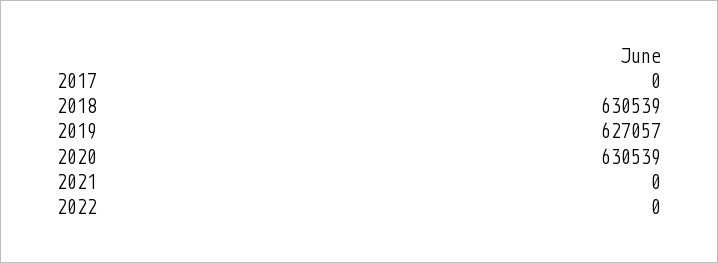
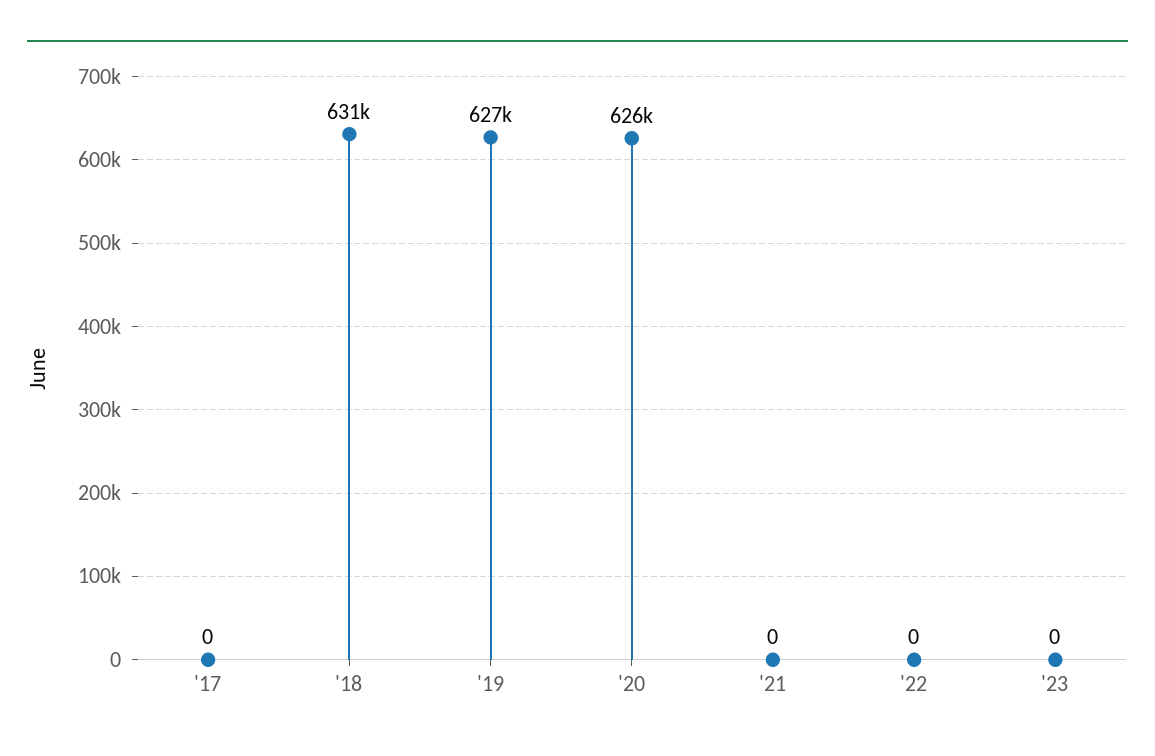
2020: 630539 -> 626000
'23: none -> 0

